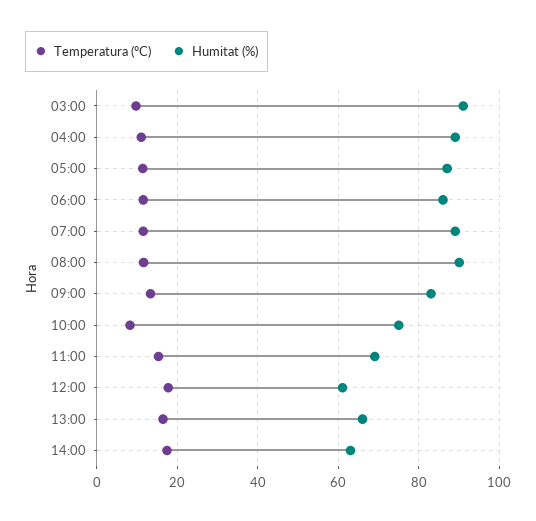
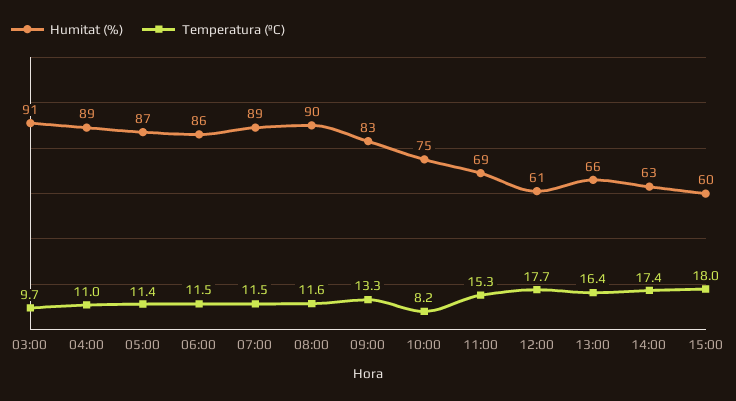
Humitat (%), 15:00: none -> 60
Temperatura (ºC), 15:00: none -> 18

